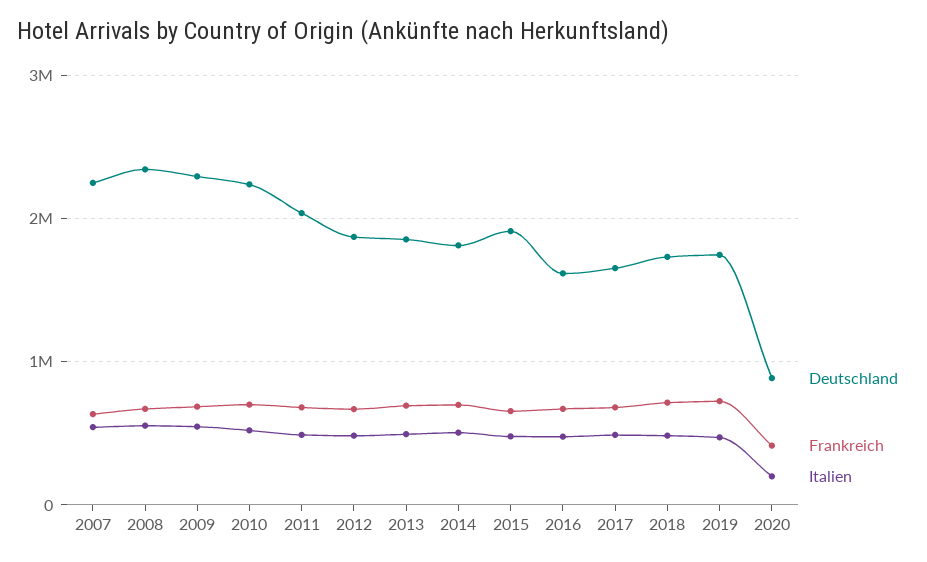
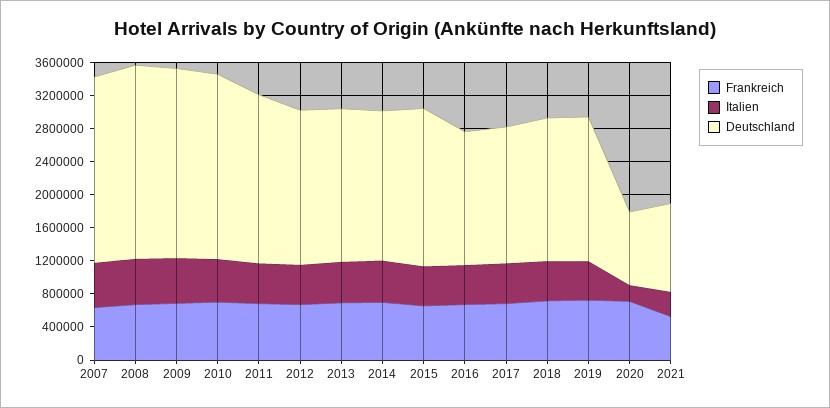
Frankreich, 2020: 400000 -> 700000
Frankreich, 2021: none -> 500000
Italien, 2021: none -> 300000
Deutschland, 2021: none -> 1100000

